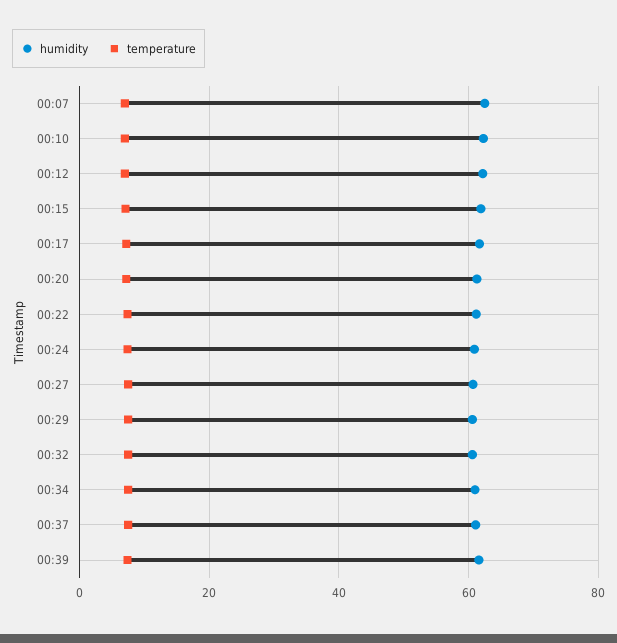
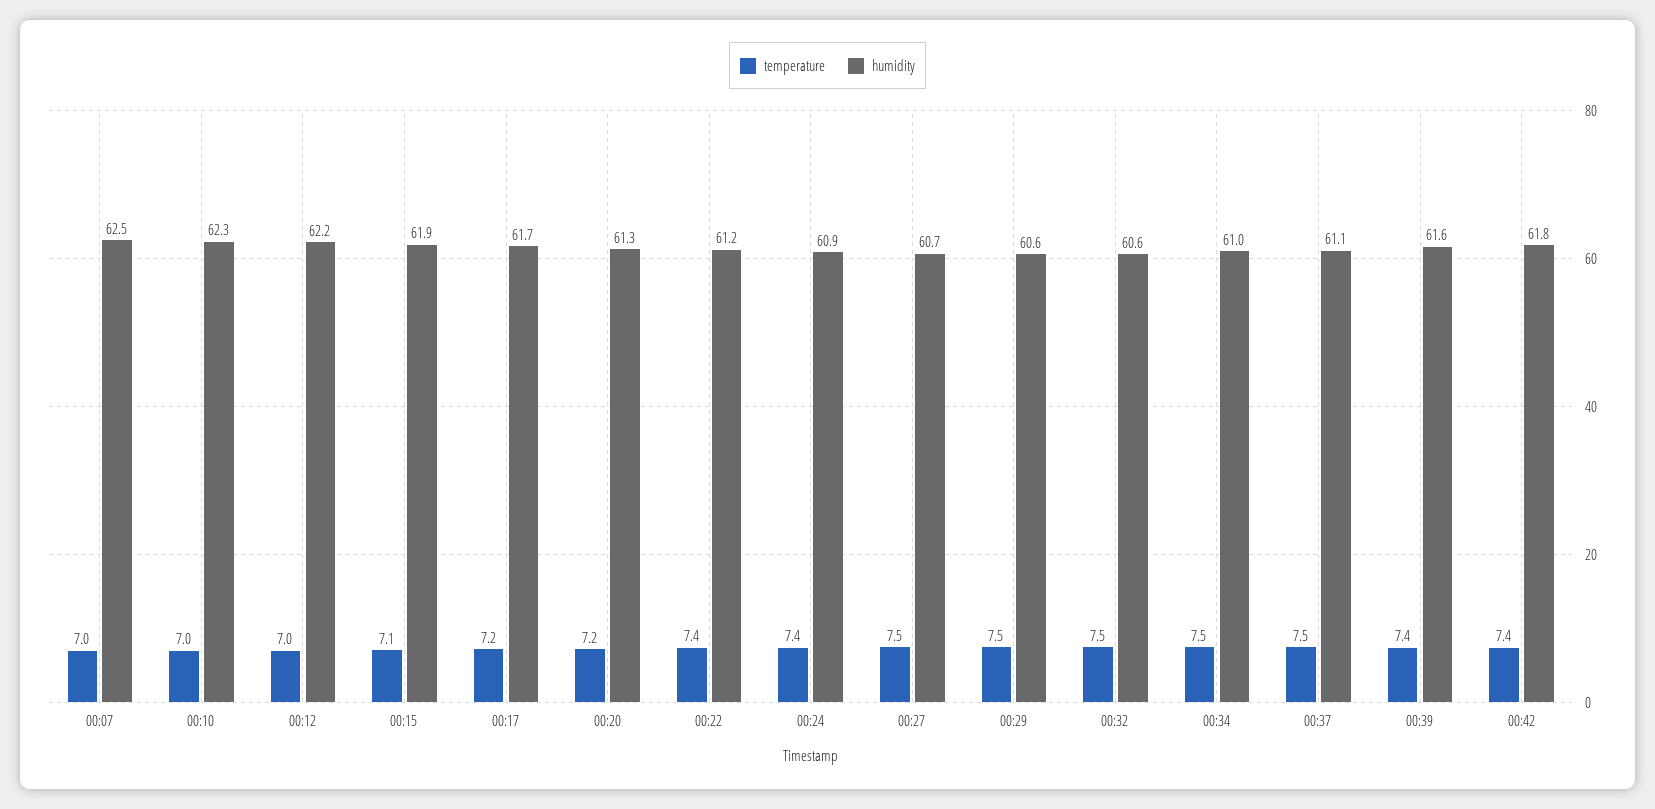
temperature, 00:42: none -> 7.4
humidity, 00:42: none -> 61.8

